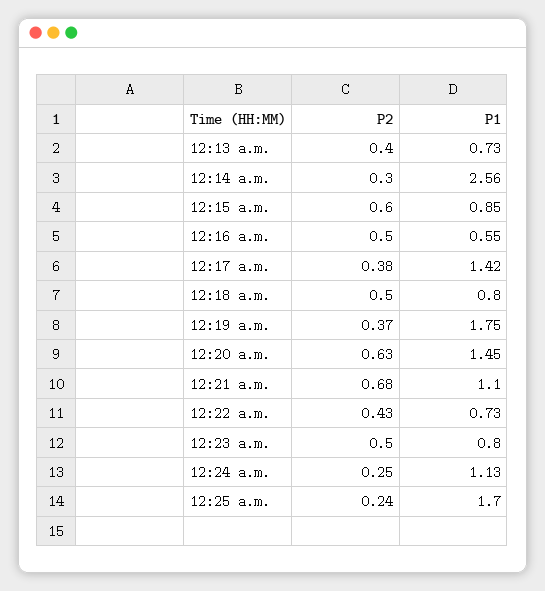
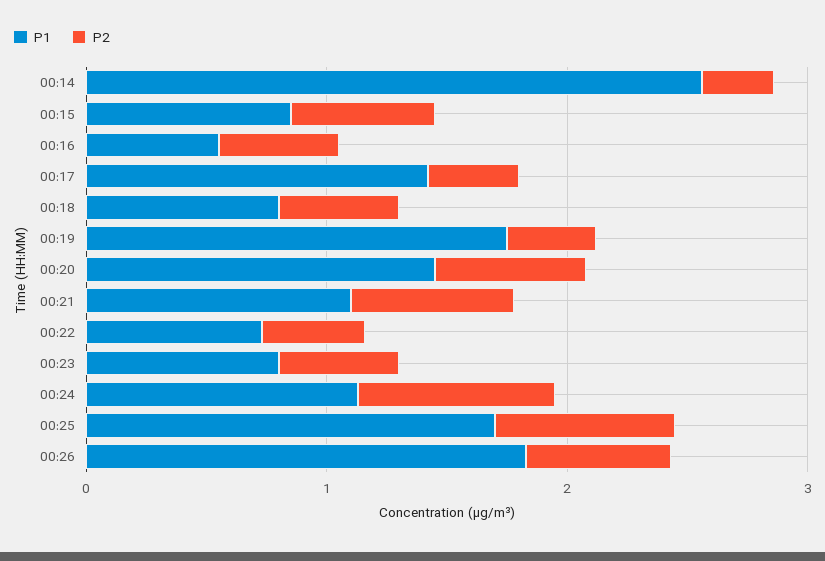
P2, 12:13 a.m.: 0.4 -> none
P1, 12:13 a.m.: 0.73 -> none
P2, 12:24 a.m.: 0.25 -> 0.8
P2, 12:25 a.m.: 0.24 -> 0.8
P1, 00:26: none -> 1.8
P2, 00:26: none -> 0.6

